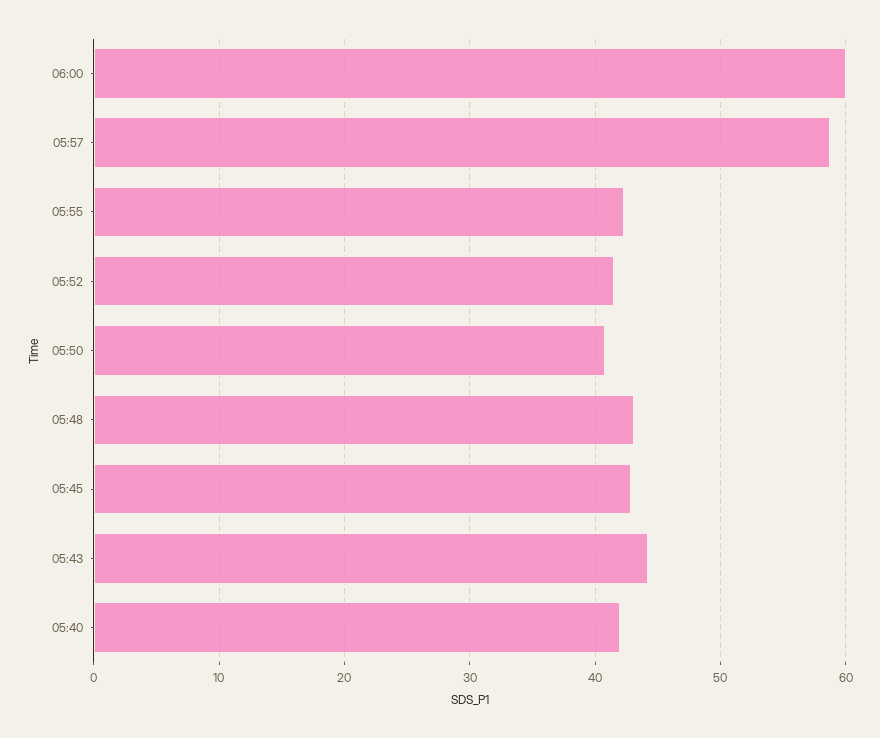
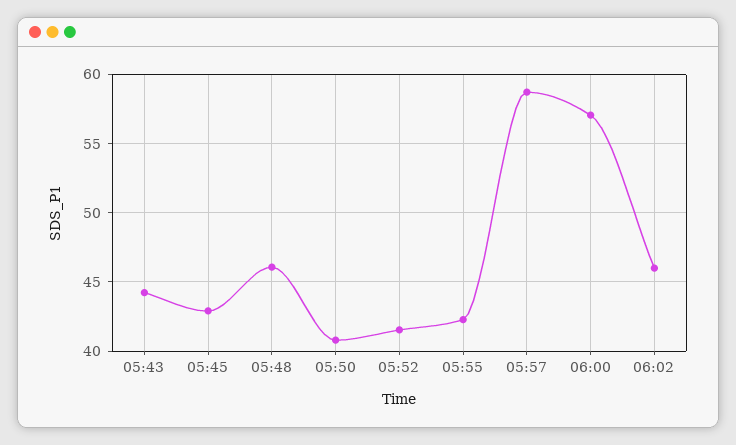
06:00: 60 -> 57
05:48: 43 -> 46
05:40: 42 -> none
06:02: none -> 46

